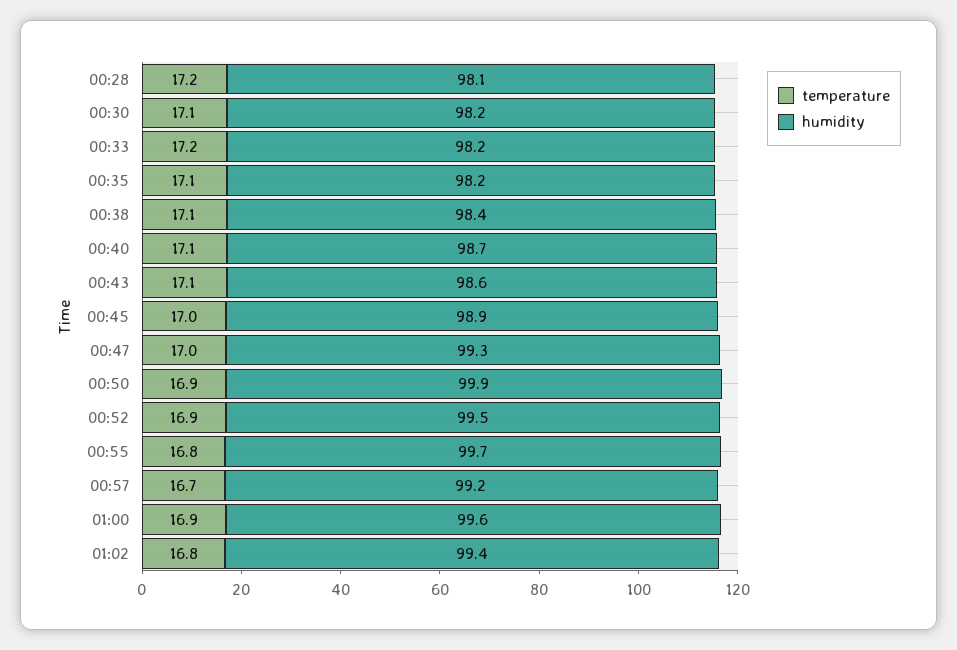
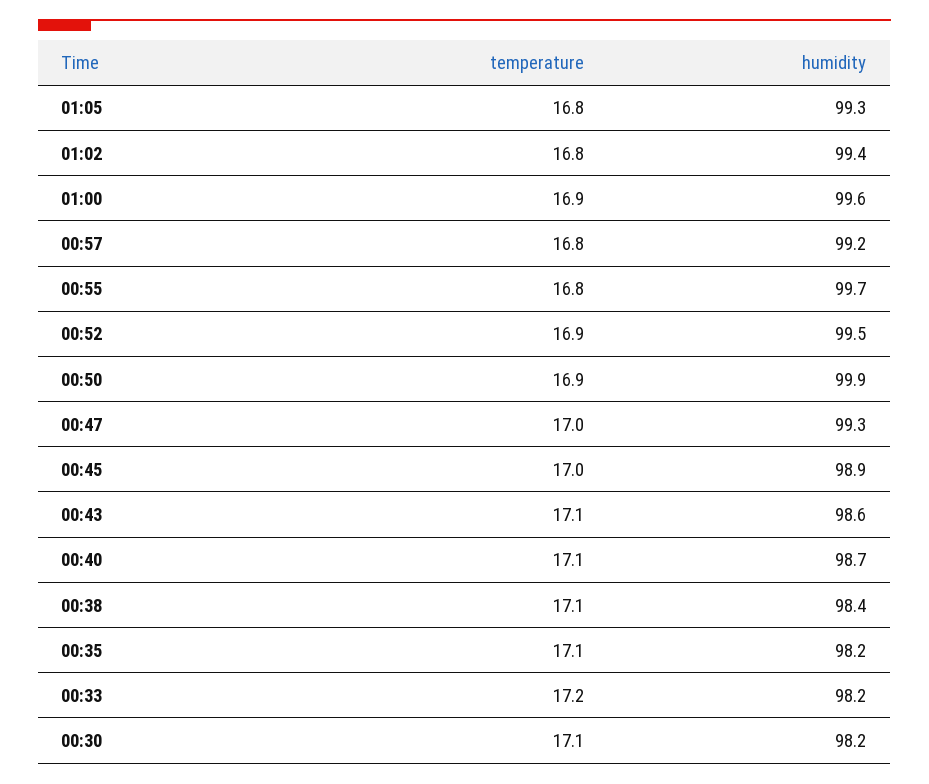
temperature, 00:28: 17.2 -> none
humidity, 00:28: 98.1 -> none
temperature, 00:57: 16.7 -> 16.8
temperature, 01:05: none -> 16.8
humidity, 01:05: none -> 99.3

